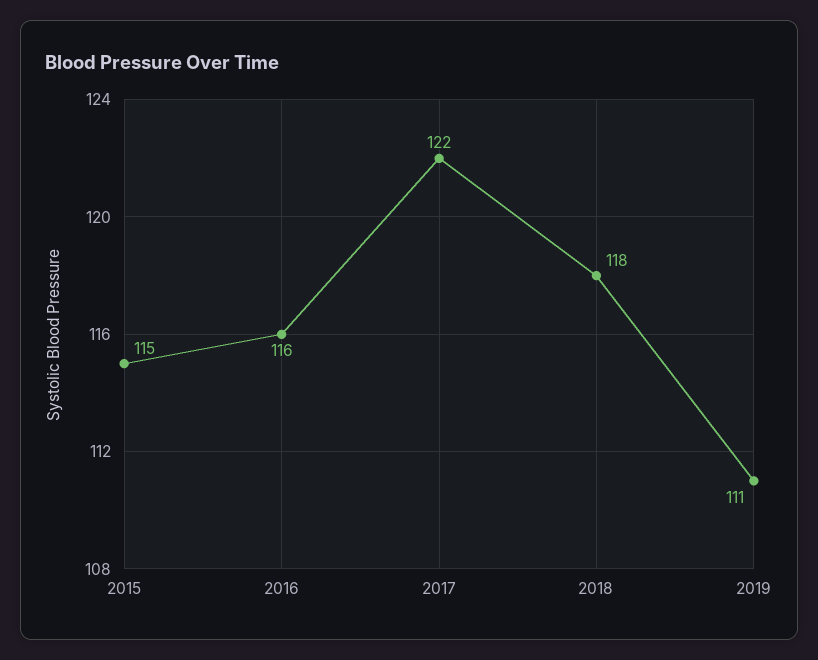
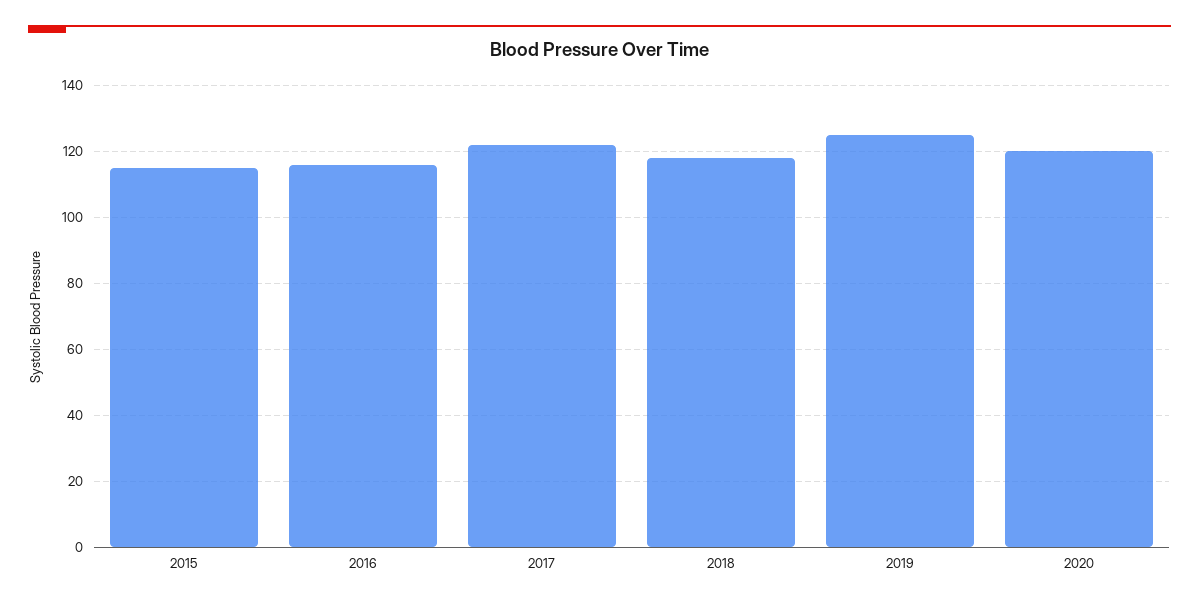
2019: 111 -> 125
2020: none -> 120

